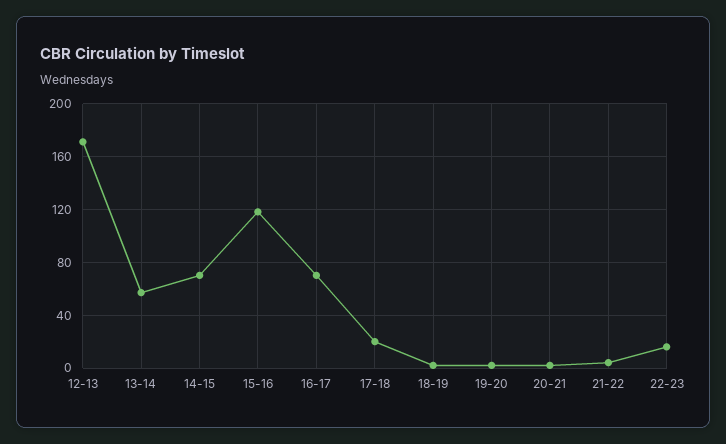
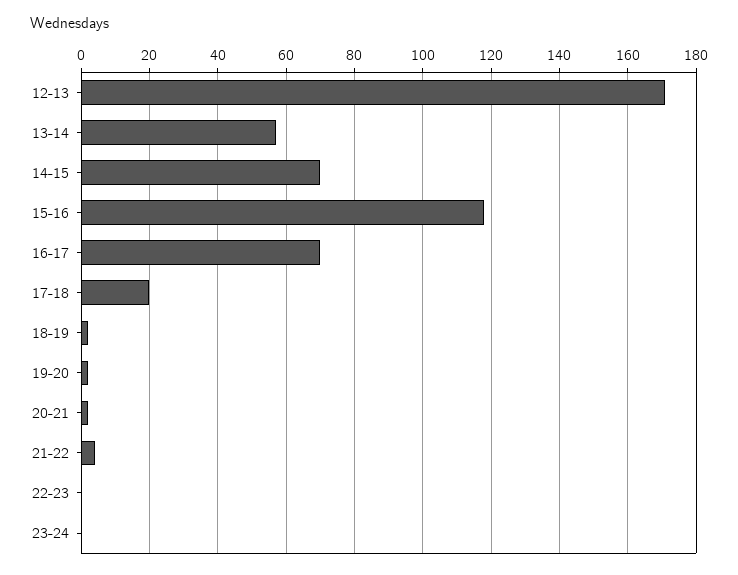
22-23: 15 -> 0
23-24: none -> 0

